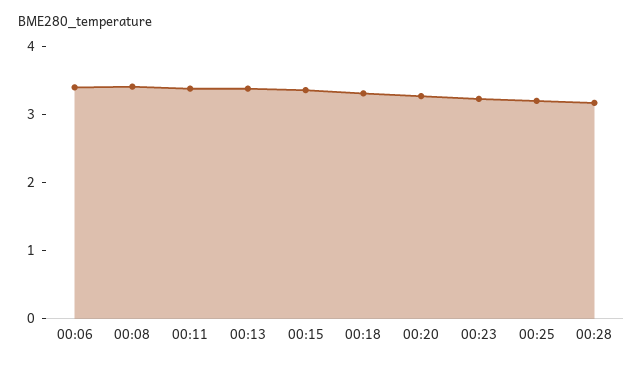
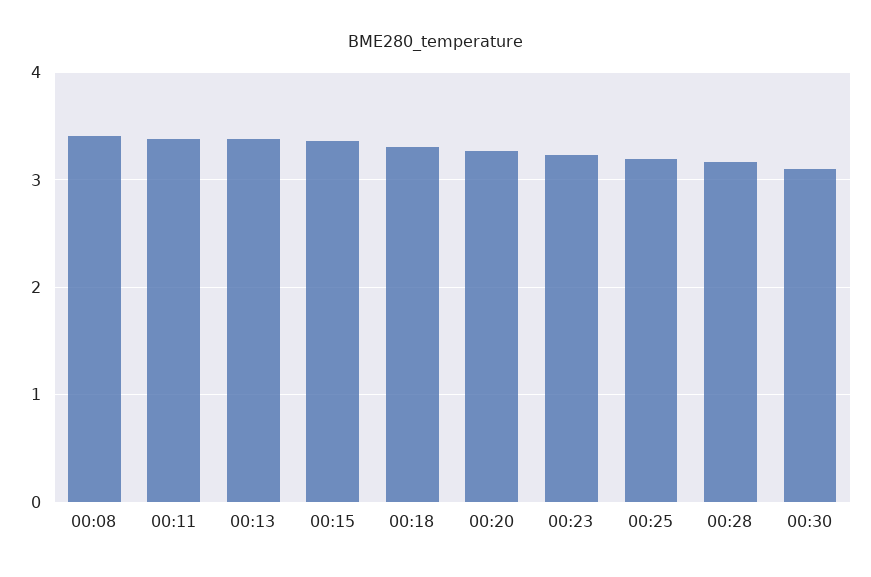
00:06: 3.4 -> none
00:30: none -> 3.1

